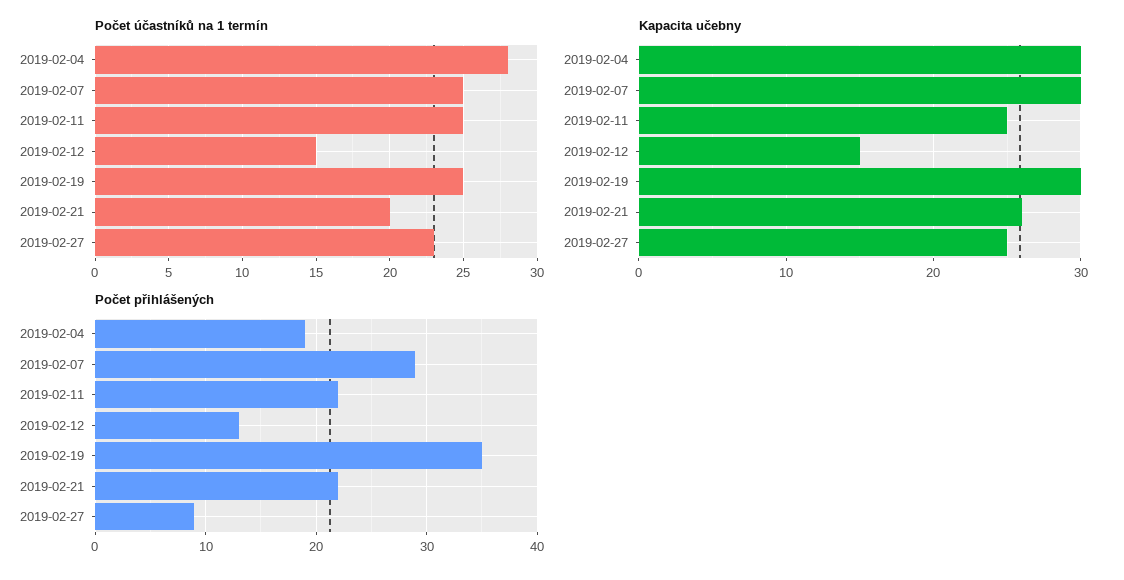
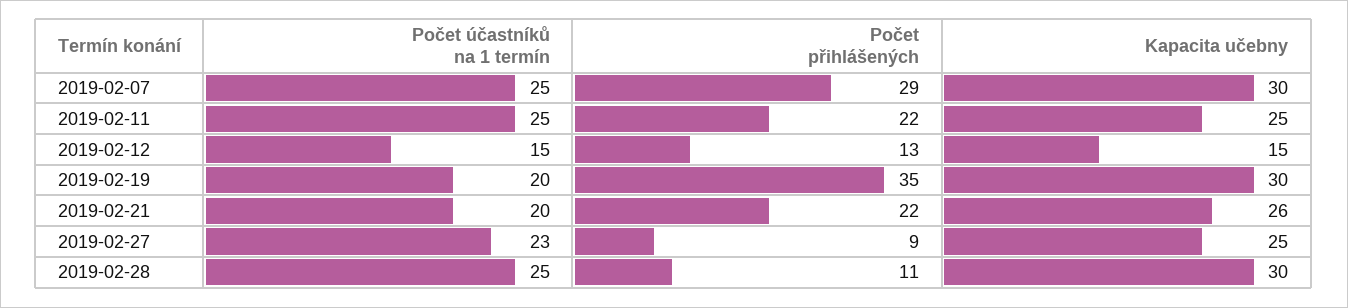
Počet účastníků na 1 termín, 2019-02-04: 28 -> none
Počet účastníků na 1 termín, 2019-02-19: 25 -> 20
Kapacita učebny, 2019-02-04: 30 -> none
Počet přihlášených, 2019-02-04: 19 -> none
Počet účastníků na 1 termín, 2019-02-28: none -> 25
Počet přihlášených, 2019-02-28: none -> 11
Kapacita učebny, 2019-02-28: none -> 30

